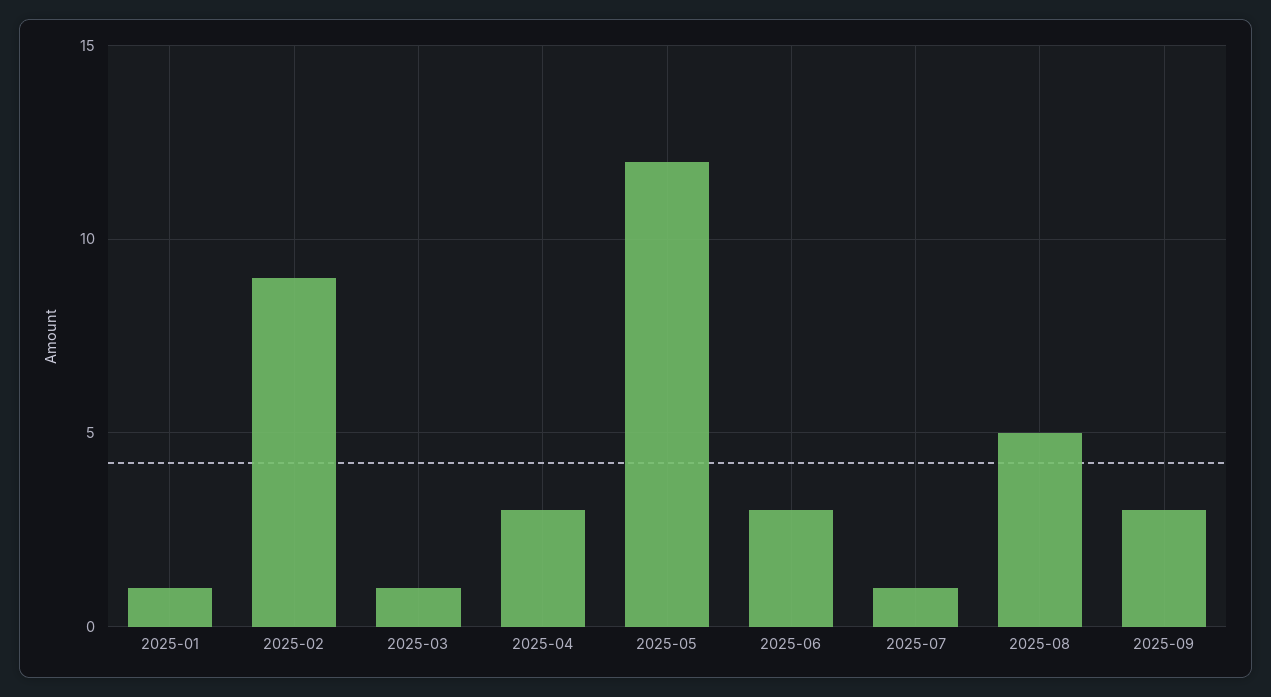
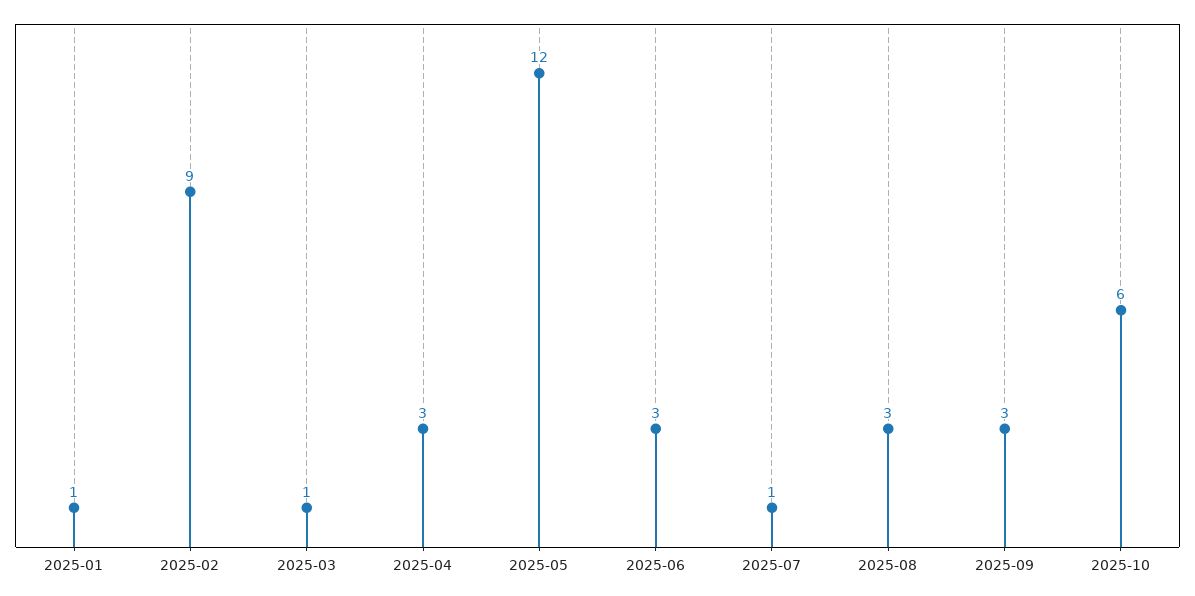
2025-08: 5 -> 3
2025-10: none -> 6

